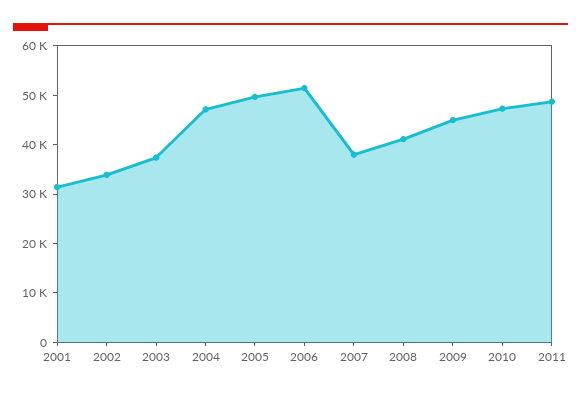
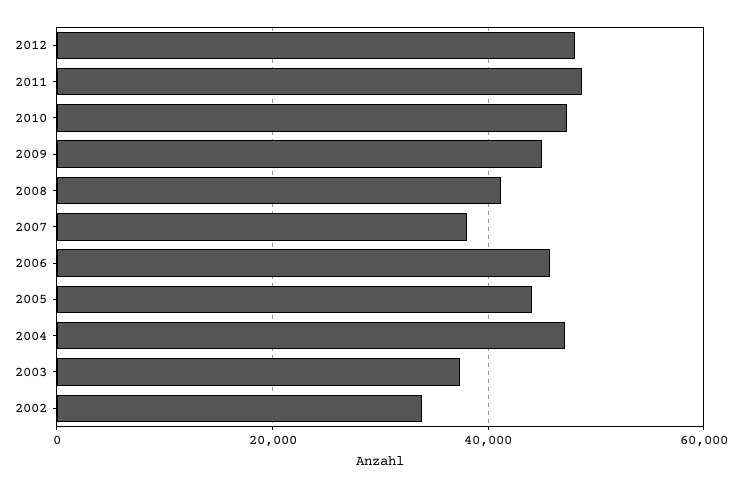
2001: 32000 -> none
2005: 50000 -> 44000
2006: 52000 -> 46000
2012: none -> 48000

